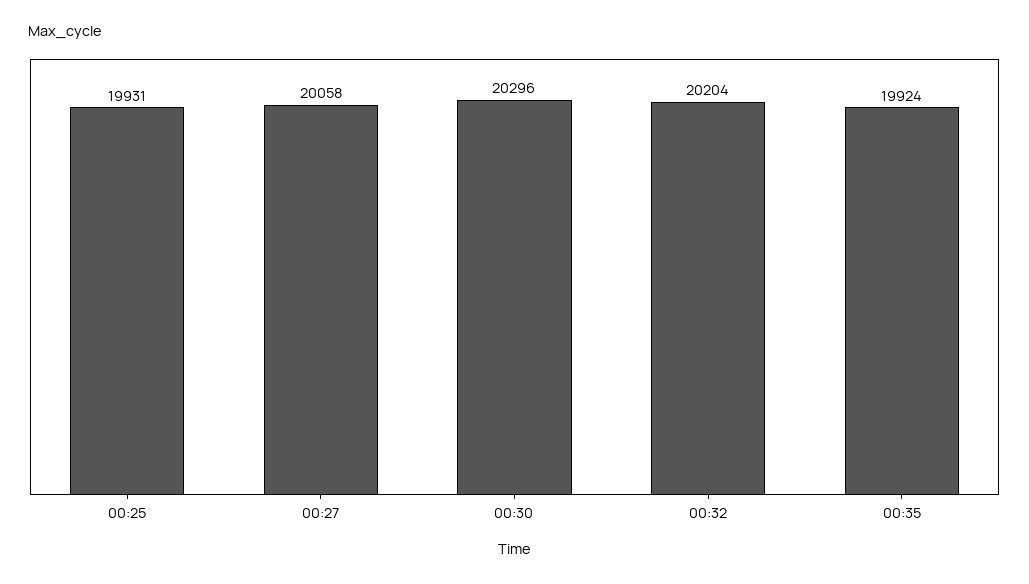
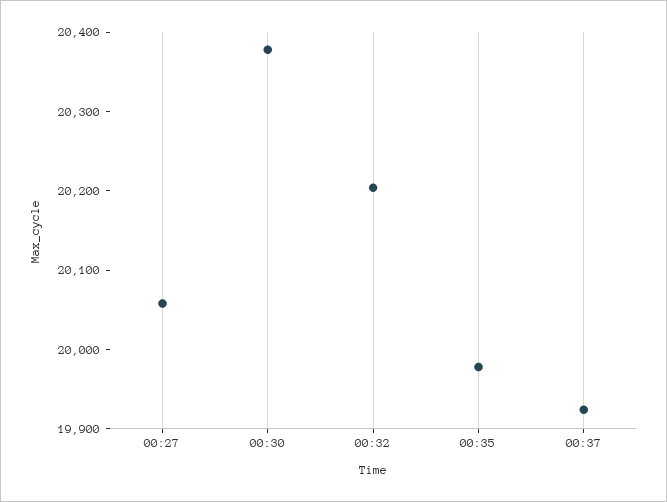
00:25: 19931 -> none
00:30: 20296 -> 20380
00:35: 19924 -> 19980
00:37: none -> 19920

